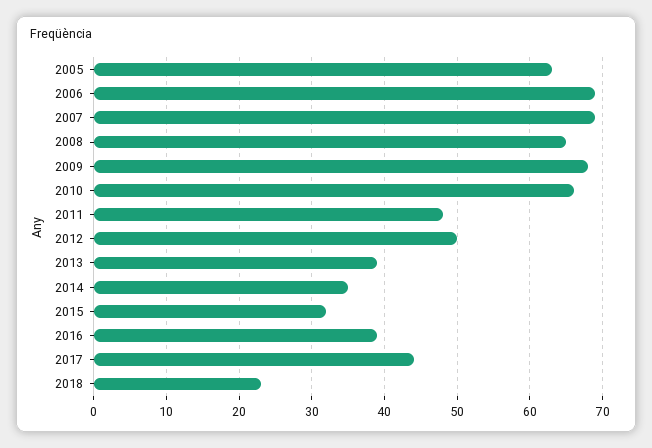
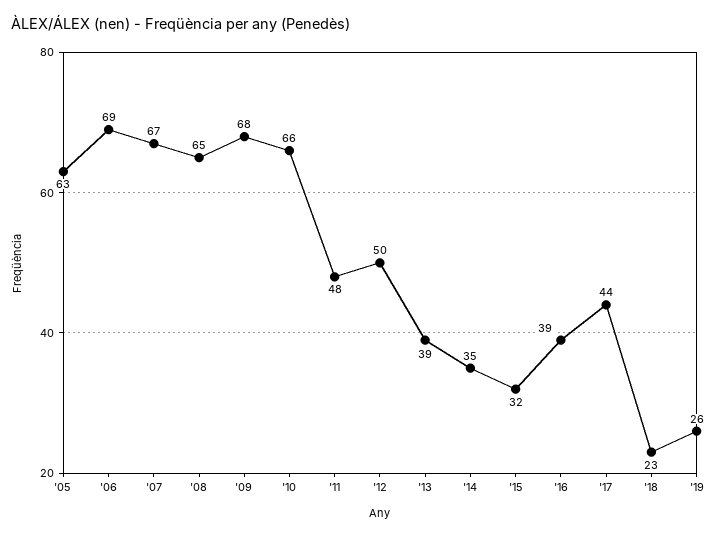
2007: 69 -> 67
'19: none -> 26

